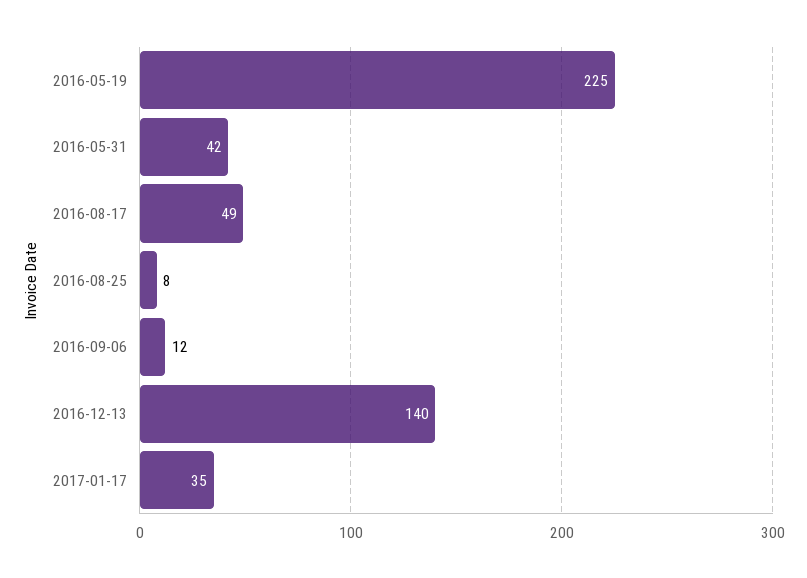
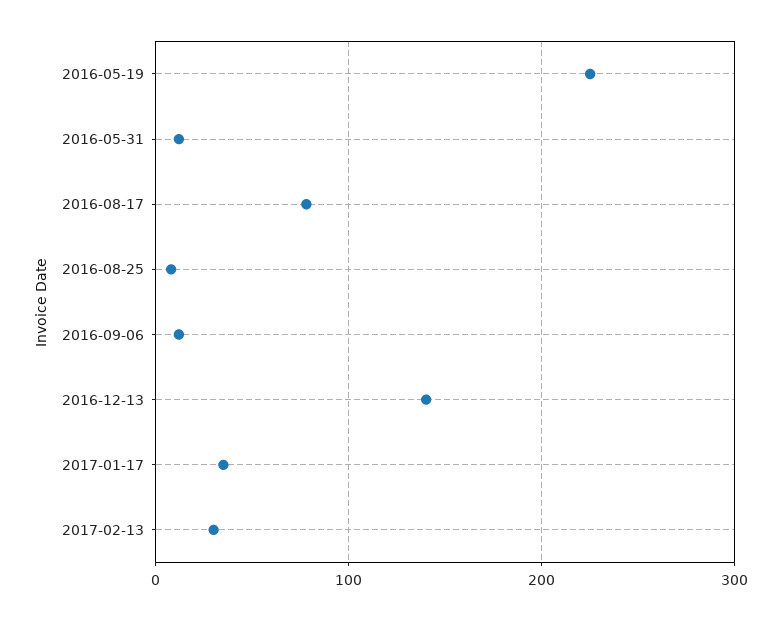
2016-05-31: 42 -> 10
2016-08-17: 49 -> 80
2017-02-13: none -> 30

